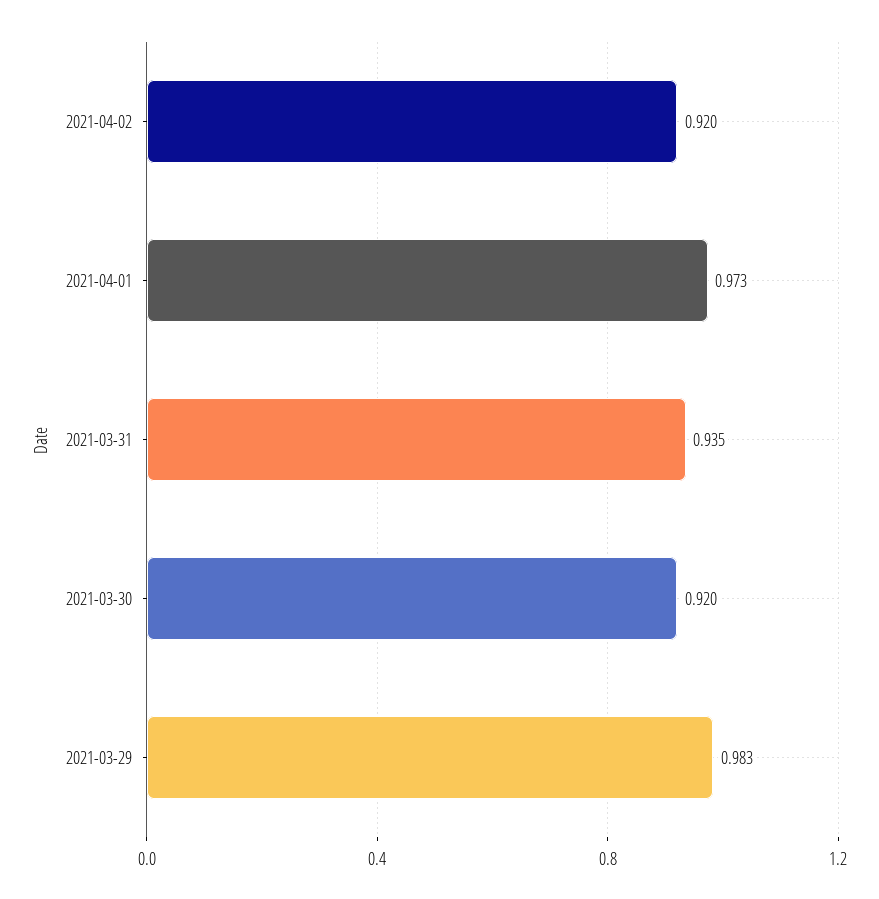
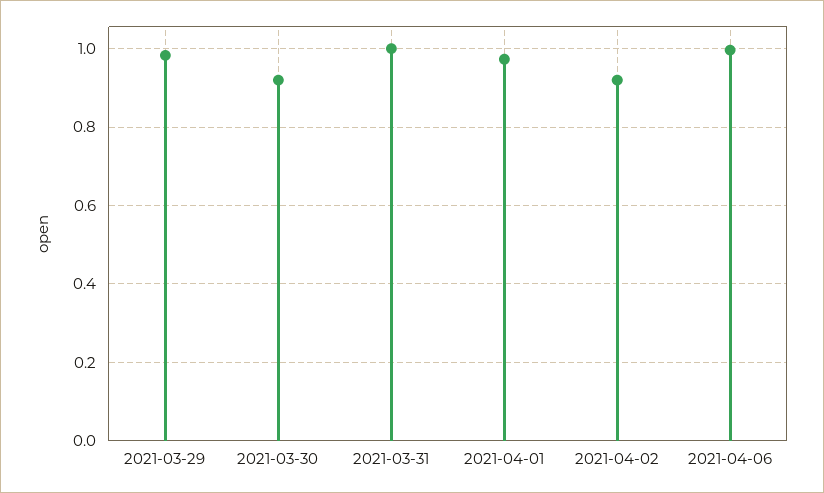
2021-03-31: 0.935 -> 1
2021-04-06: none -> 1

